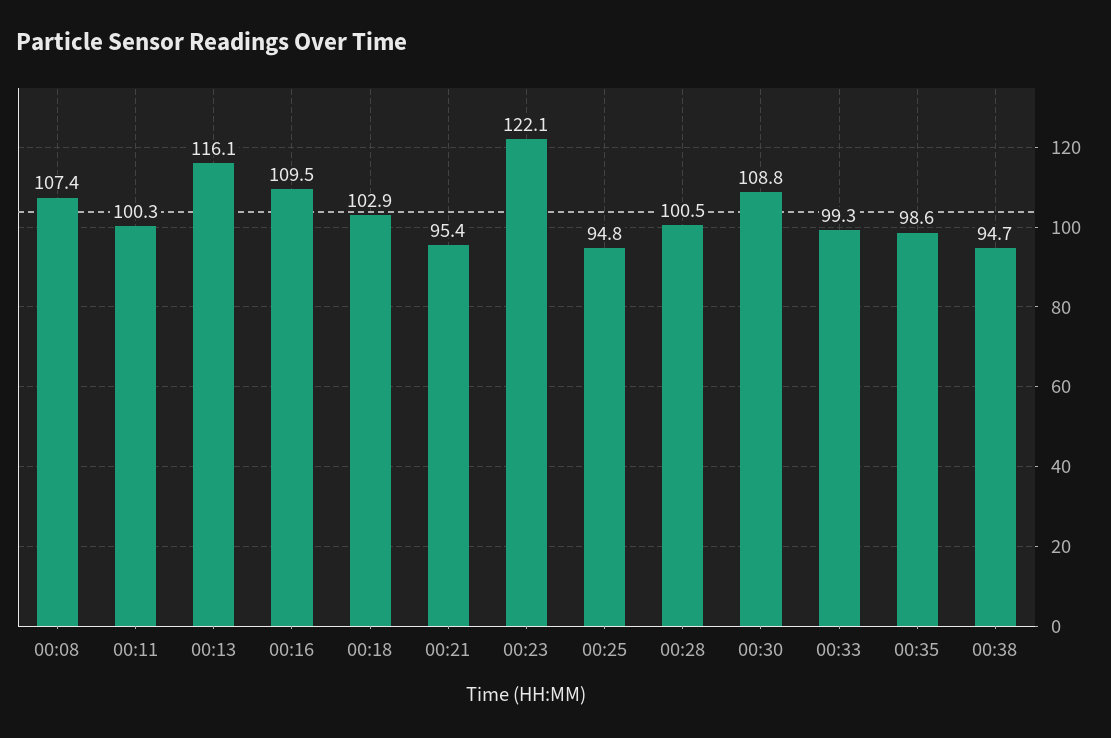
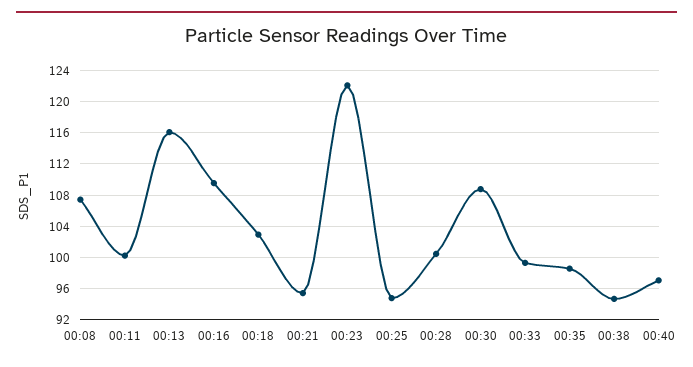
00:40: none -> 97

